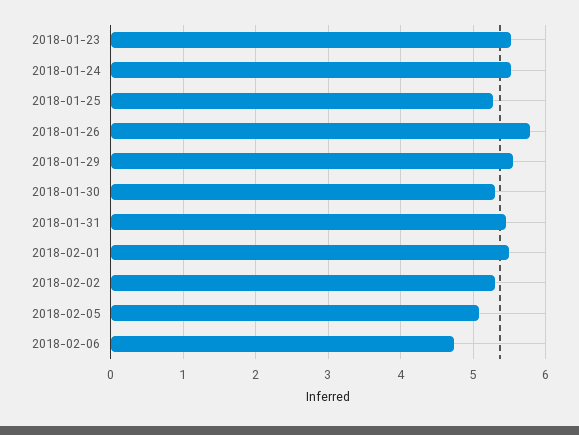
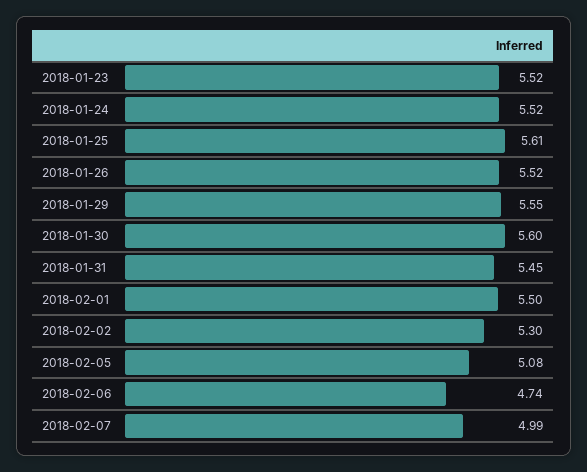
2018-01-25: 5.3 -> 5.61
2018-01-26: 5.8 -> 5.52
2018-01-30: 5.3 -> 5.6
2018-02-07: none -> 4.99

